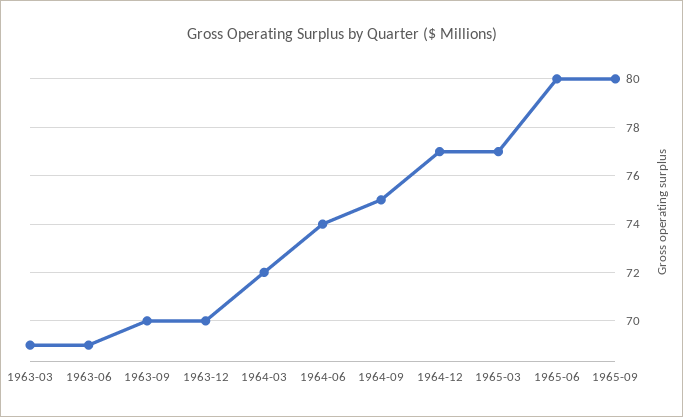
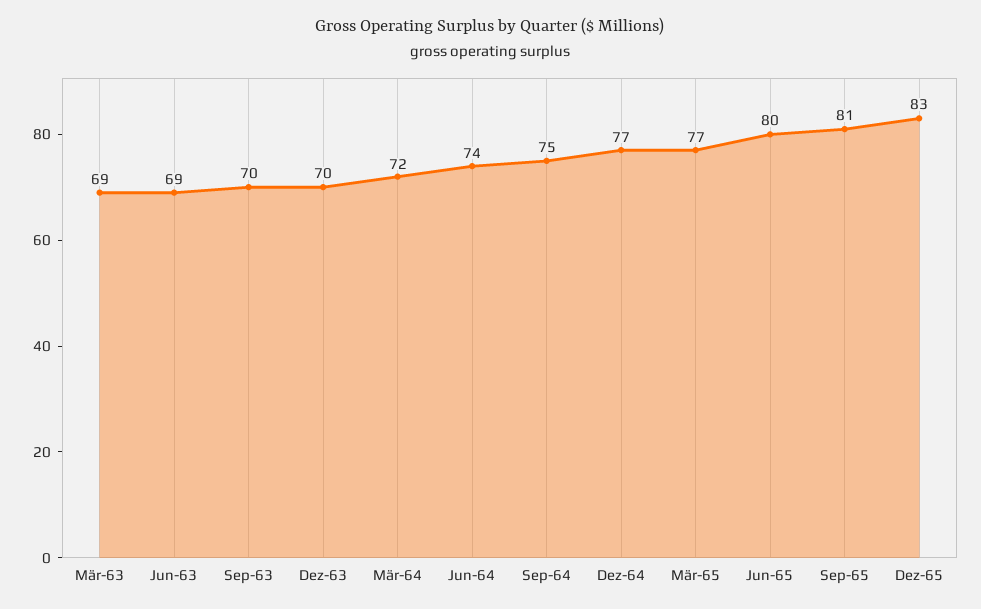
1965-09: 80 -> 81
Dez-65: none -> 83

